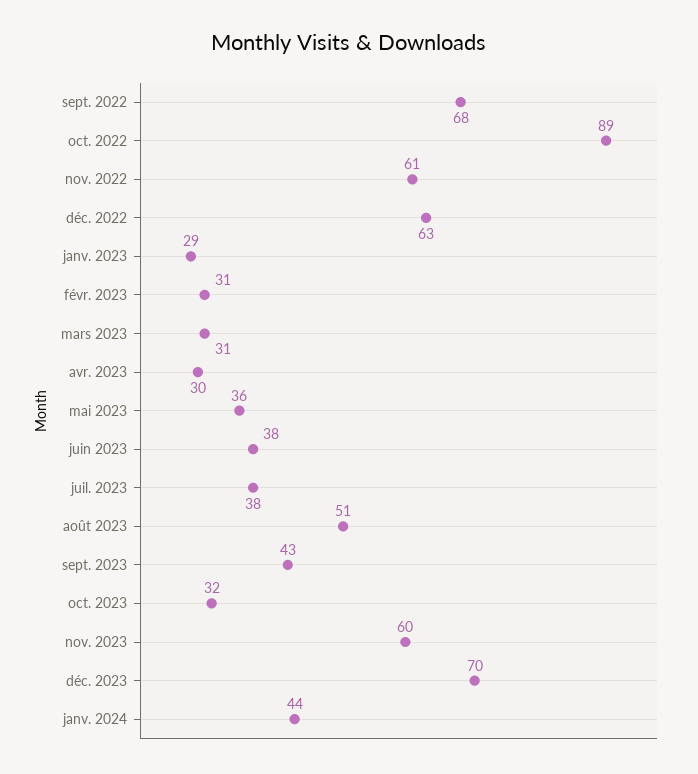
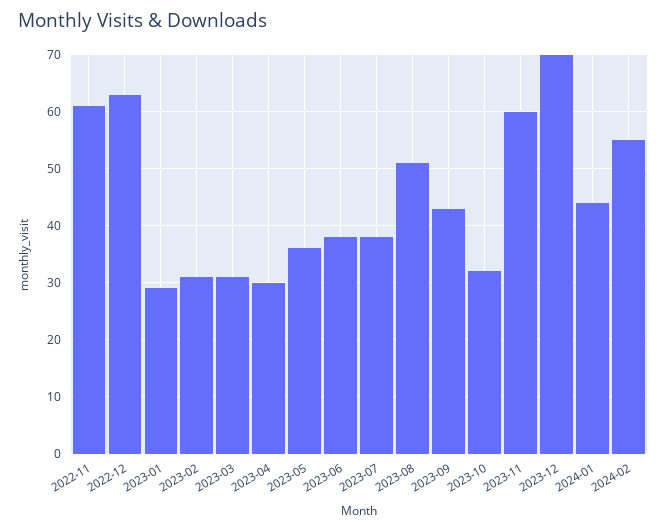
sept. 2022: 68 -> none
oct. 2022: 89 -> none
2024-02: none -> 55

